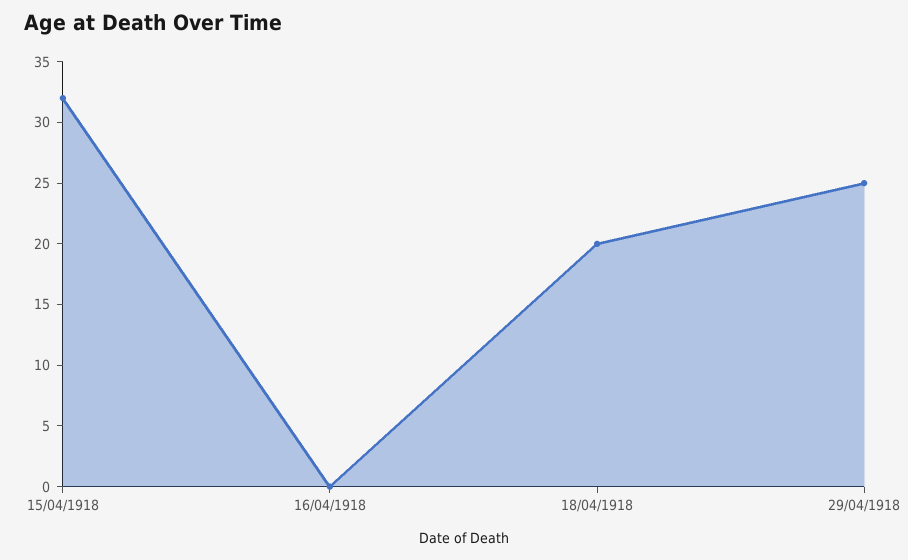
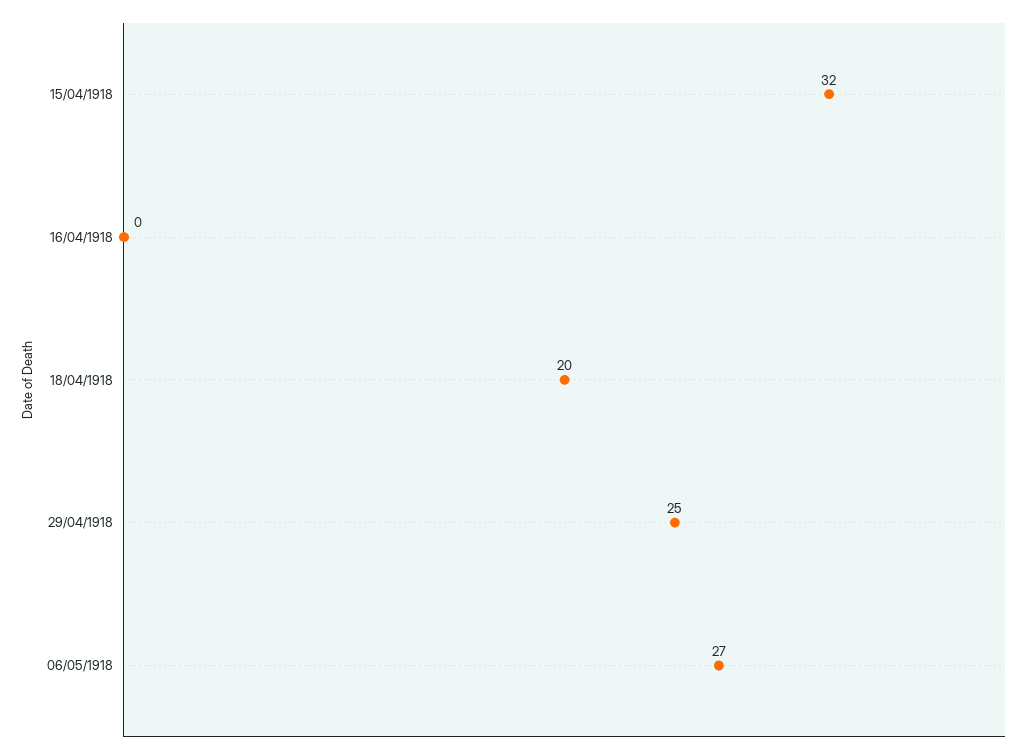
06/05/1918: none -> 27

